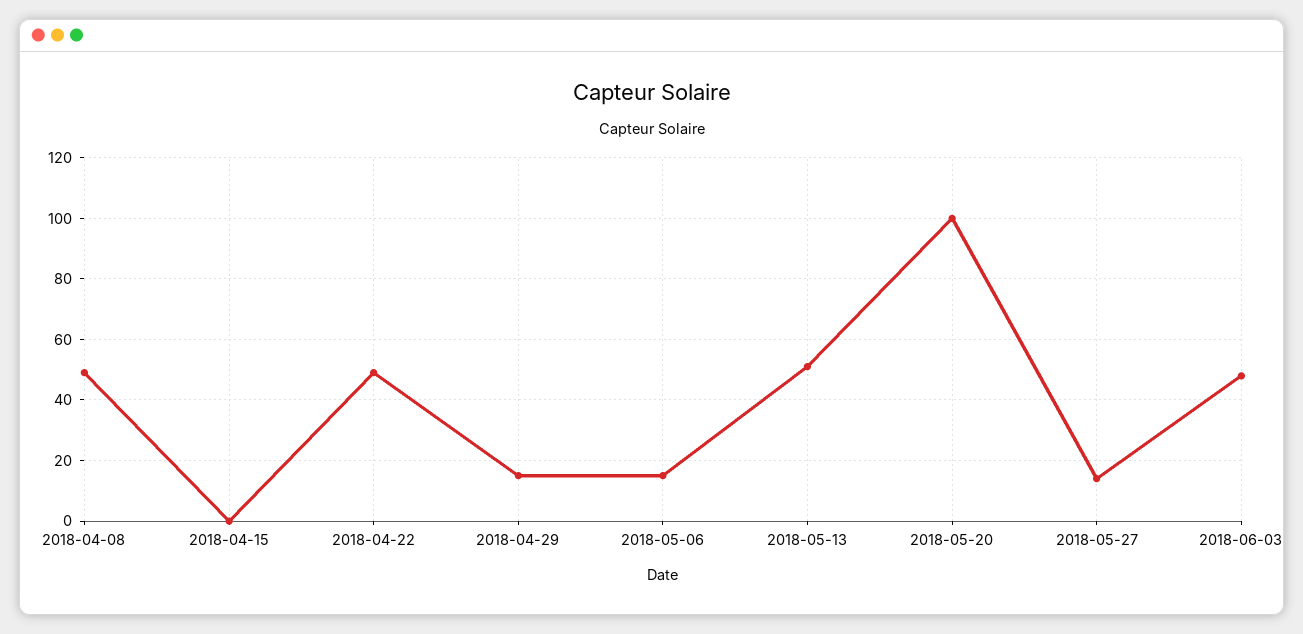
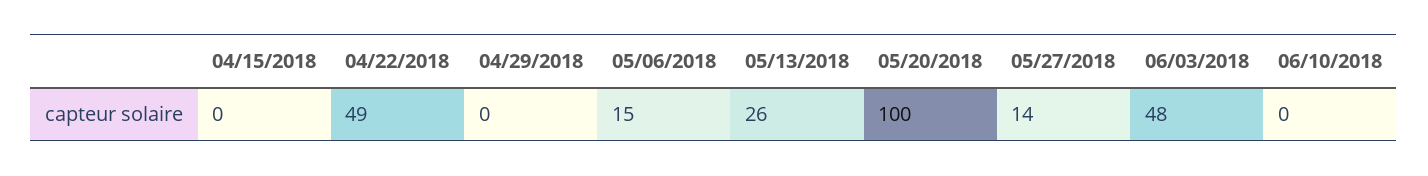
2018-04-08: 50 -> none
2018-04-29: 15 -> 0
2018-05-13: 50 -> 26
06/10/2018: none -> 0

